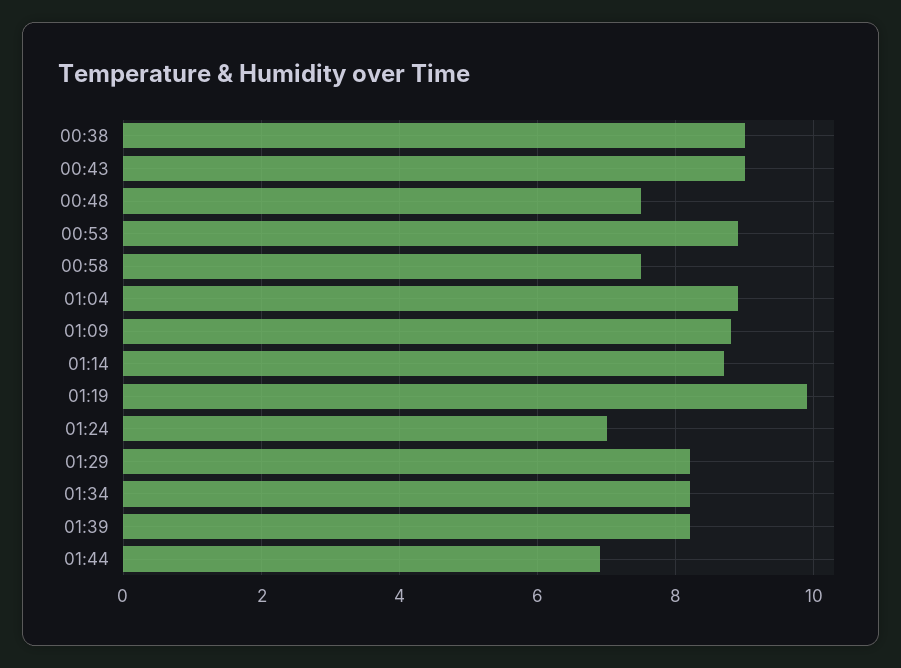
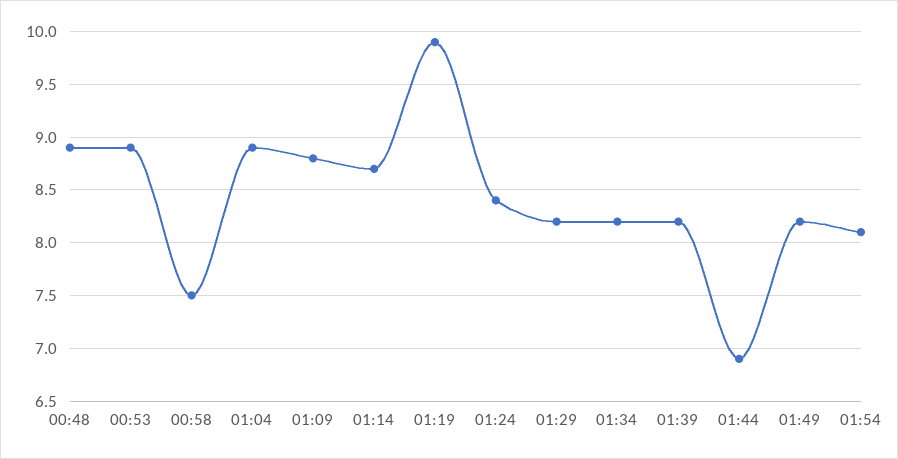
00:38: 9 -> none
00:43: 9 -> none
00:48: 7.5 -> 8.9
01:24: 7 -> 8.4
01:49: none -> 8.2
01:54: none -> 8.1

